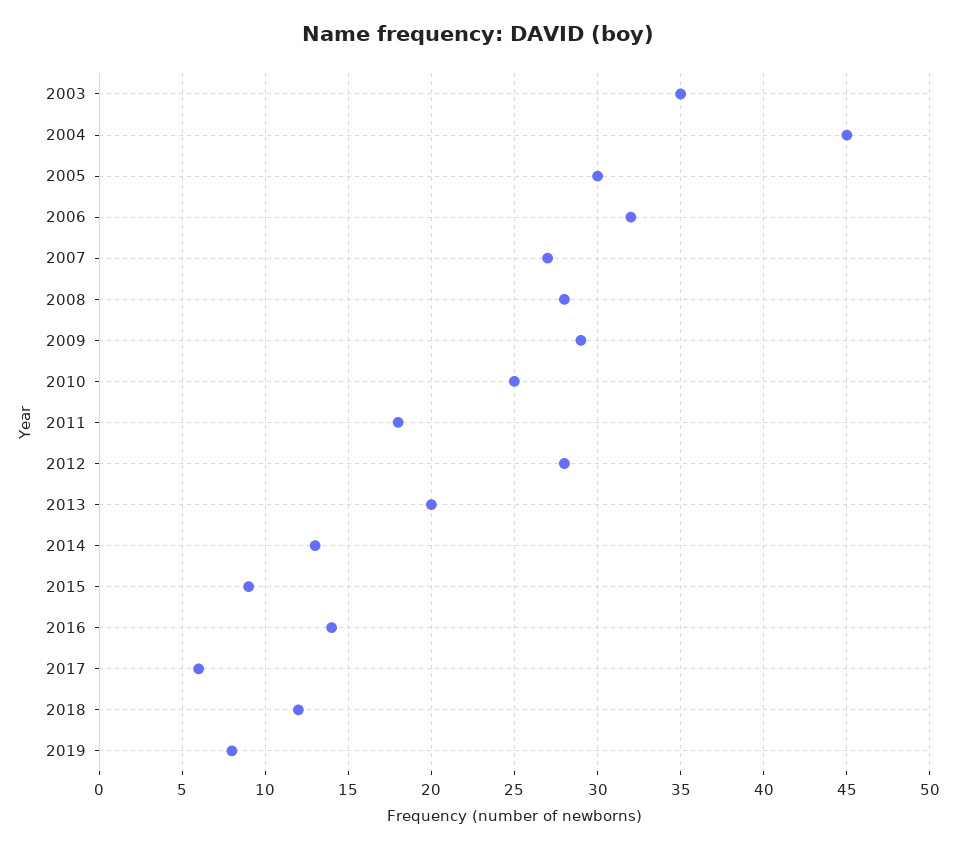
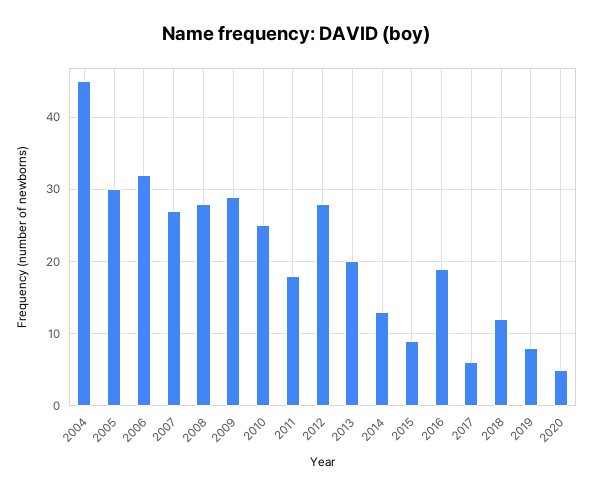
2003: 35 -> none
2016: 14 -> 19
2020: none -> 5

